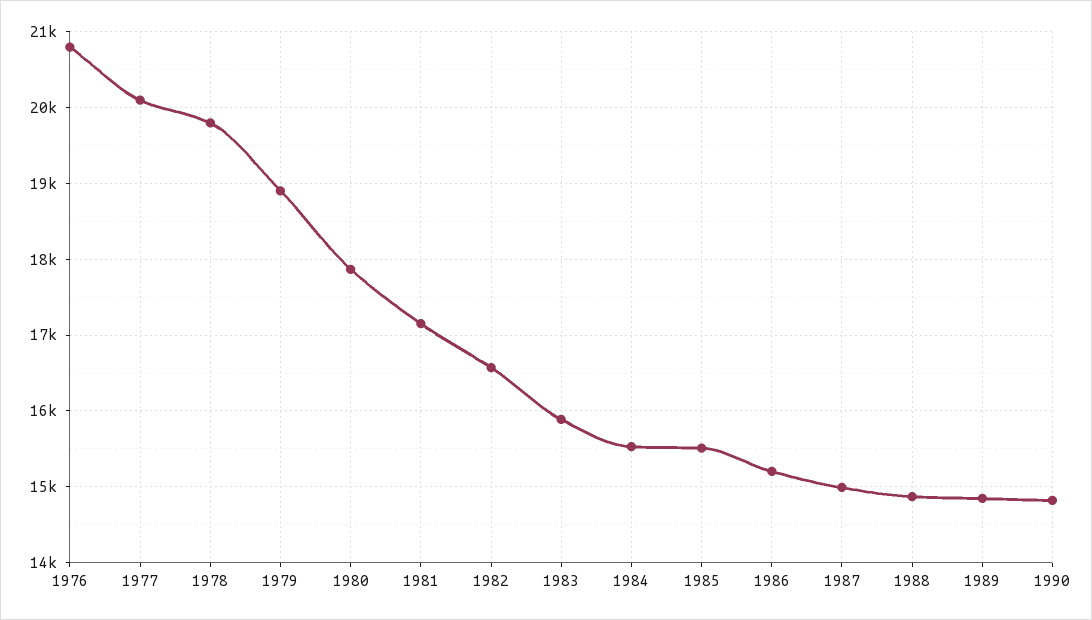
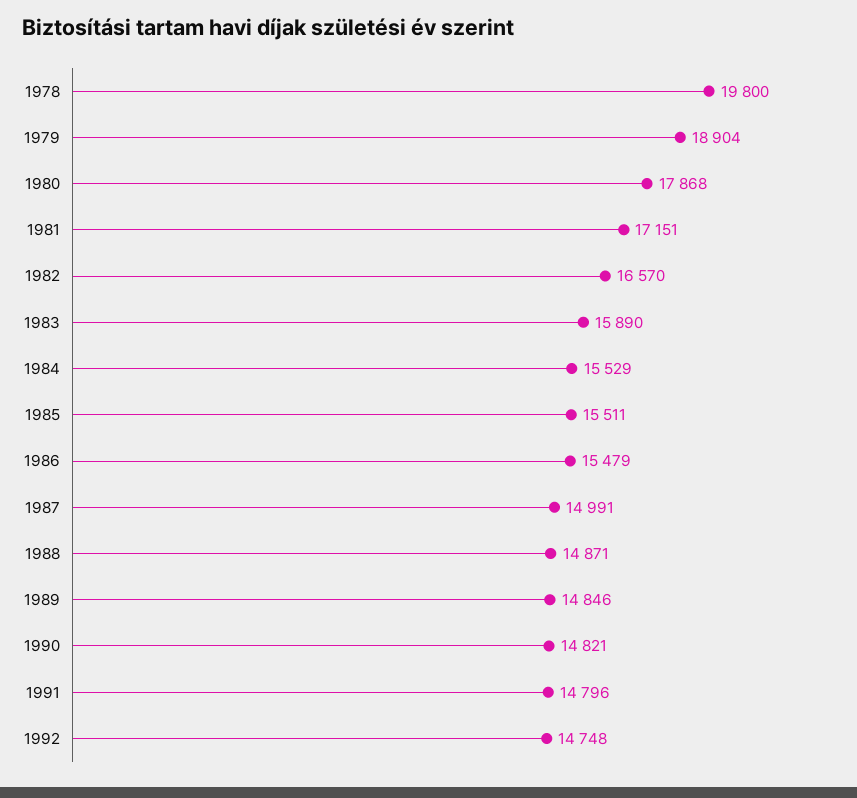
1976: 20800 -> none
1977: 20100 -> none
1986: 15200 -> 15479
1991: none -> 14796
1992: none -> 14748

